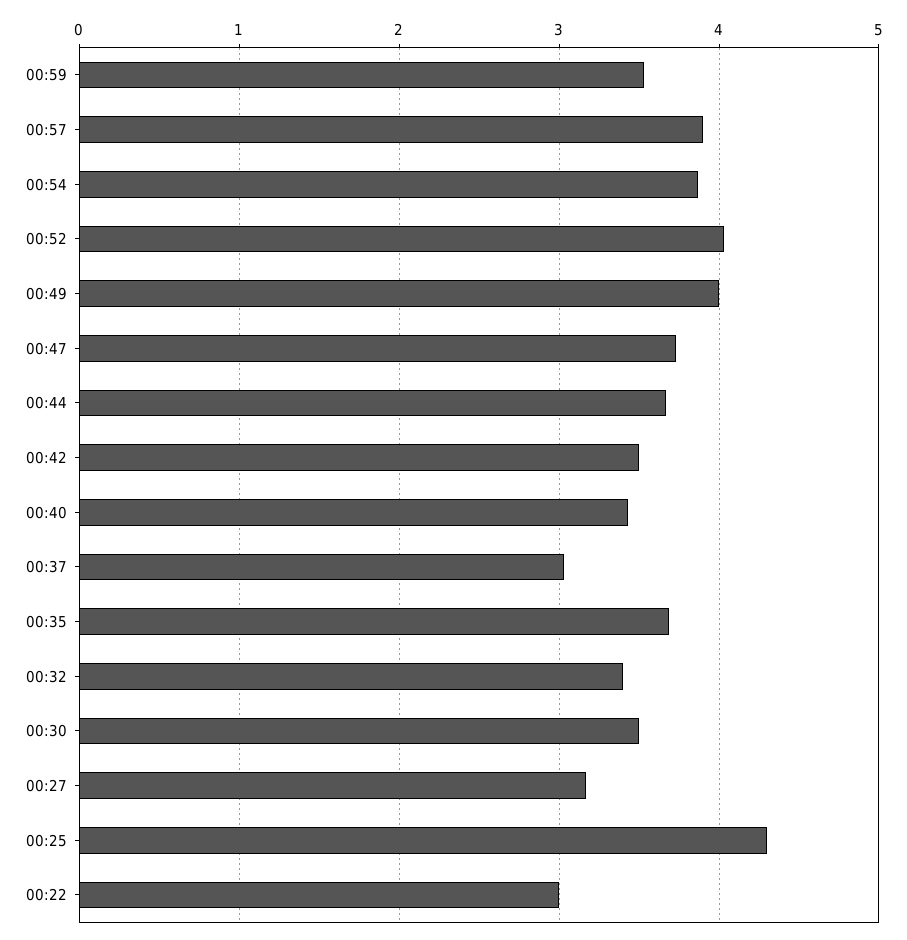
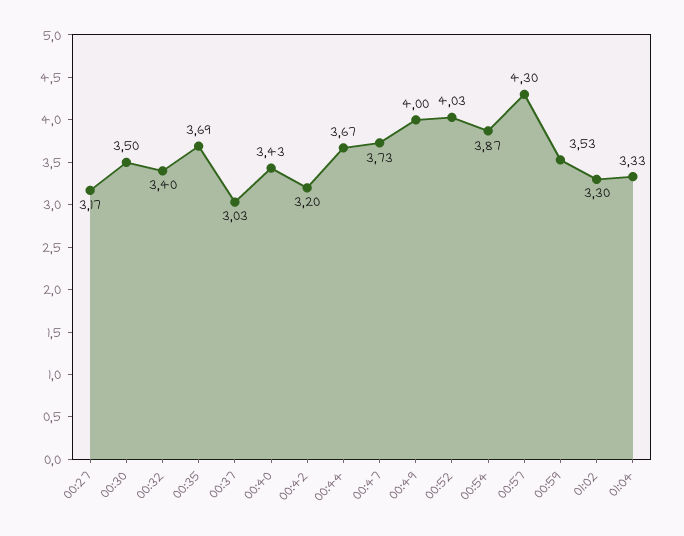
00:57: 3.9 -> 4.3
00:42: 3.5 -> 3.2
00:25: 4.3 -> none
00:22: 3 -> none
01:02: none -> 3.3
01:04: none -> 3.33

